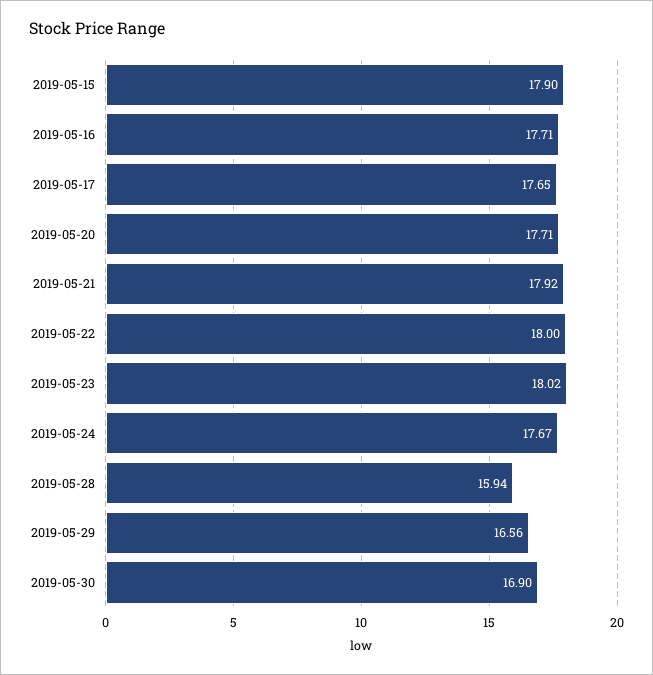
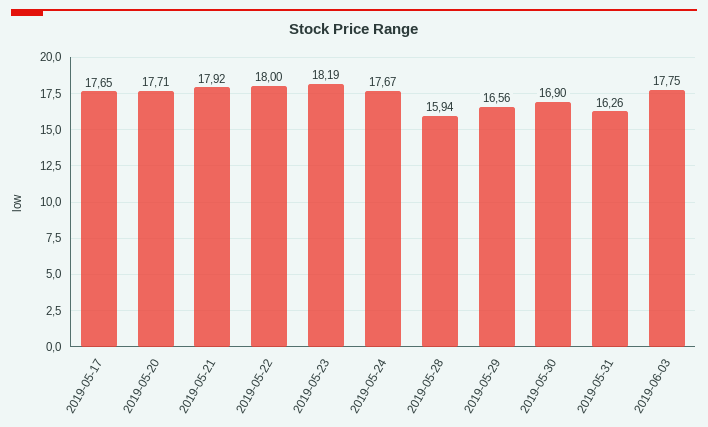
2019-05-15: 17.9 -> none
2019-05-16: 17.71 -> none
2019-05-23: 18.02 -> 18.19
2019-05-31: none -> 16.26
2019-06-03: none -> 17.75

